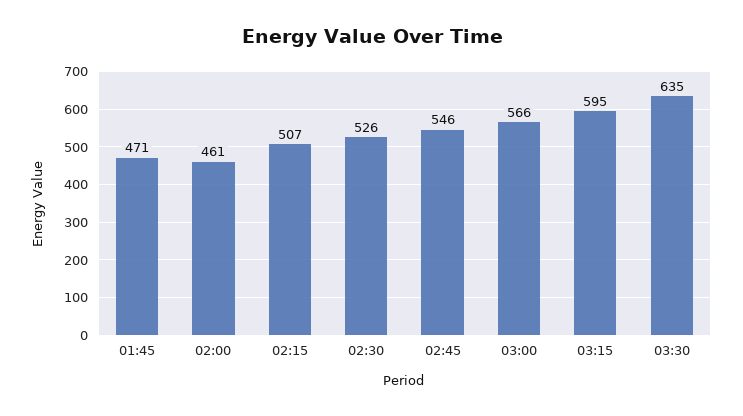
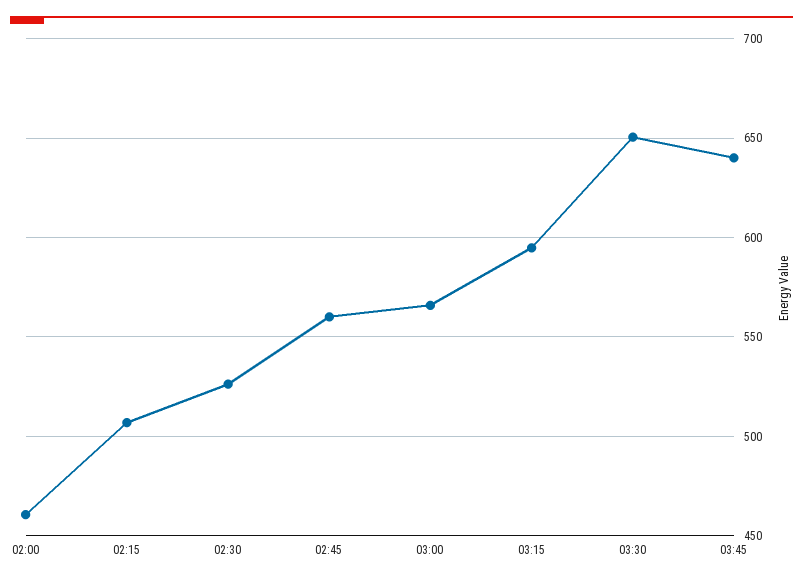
01:45: 471 -> none
02:45: 546 -> 560
03:30: 635 -> 650
03:45: none -> 640

